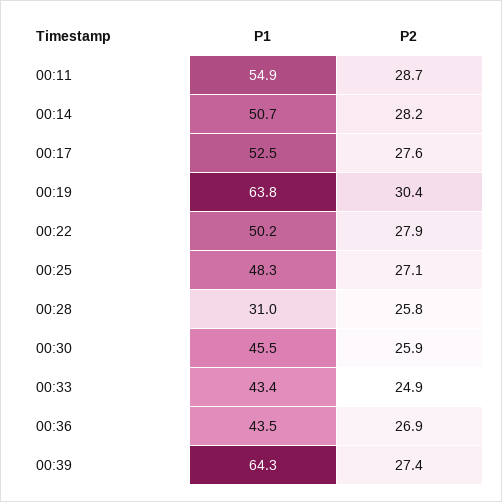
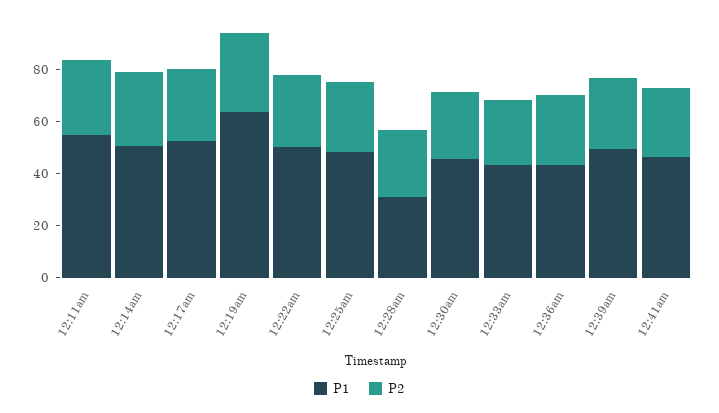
P1, 00:39: 64.3 -> 50
P1, 12:41am: none -> 45
P2, 12:41am: none -> 25

